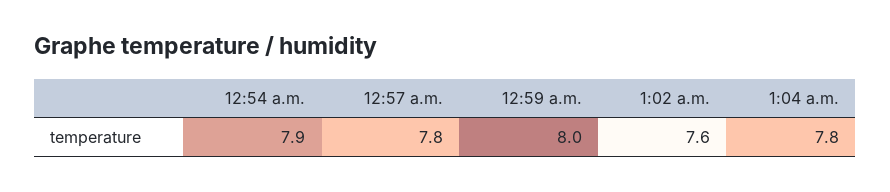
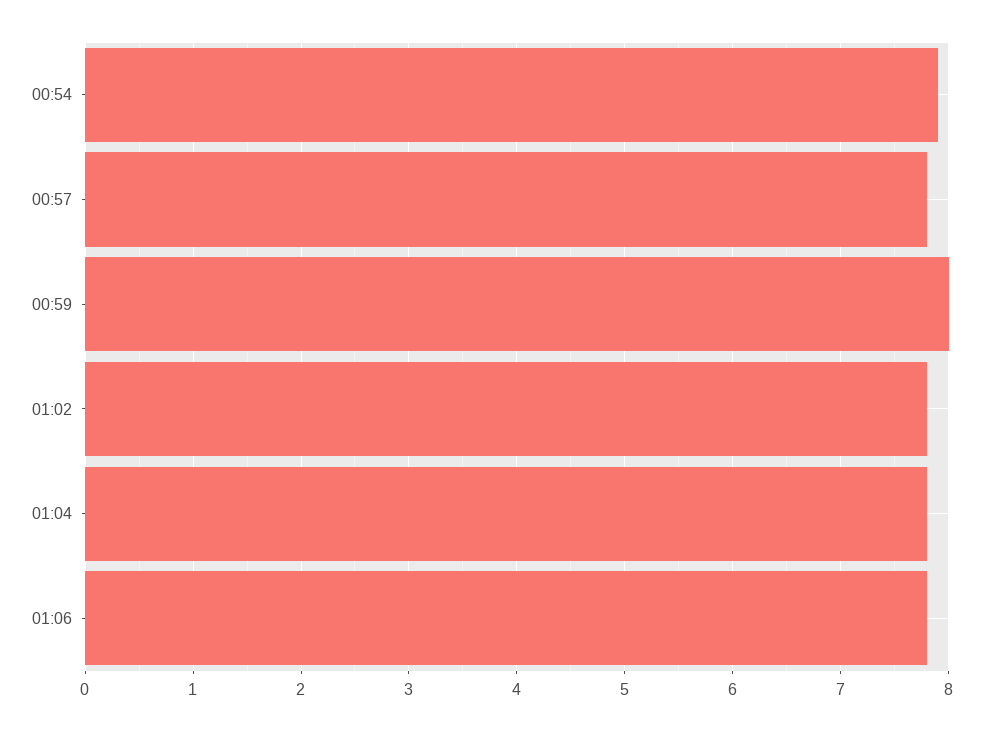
1:02 a.m.: 7.6 -> 7.8
01:06: none -> 7.8

